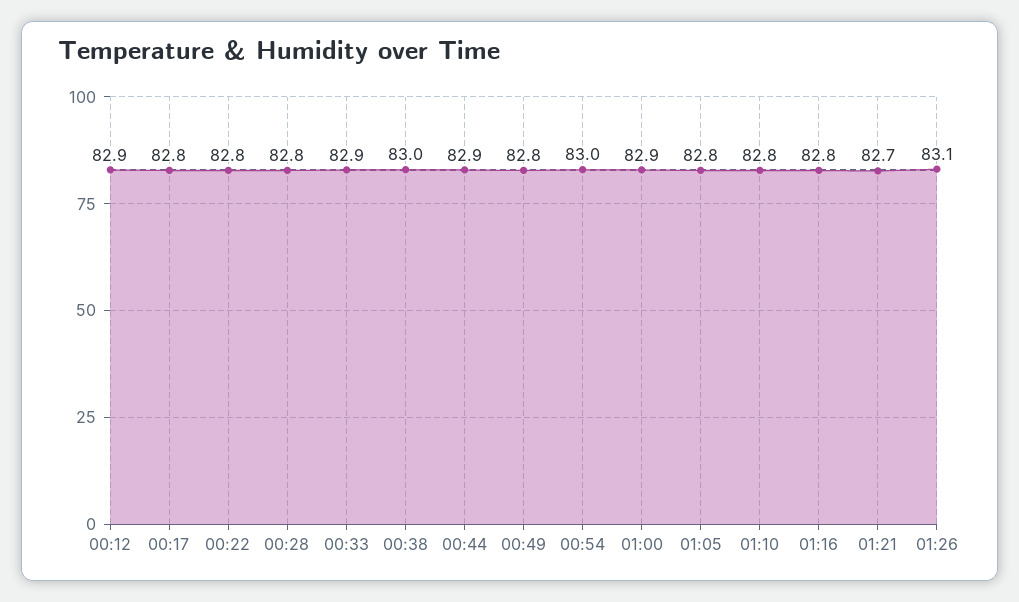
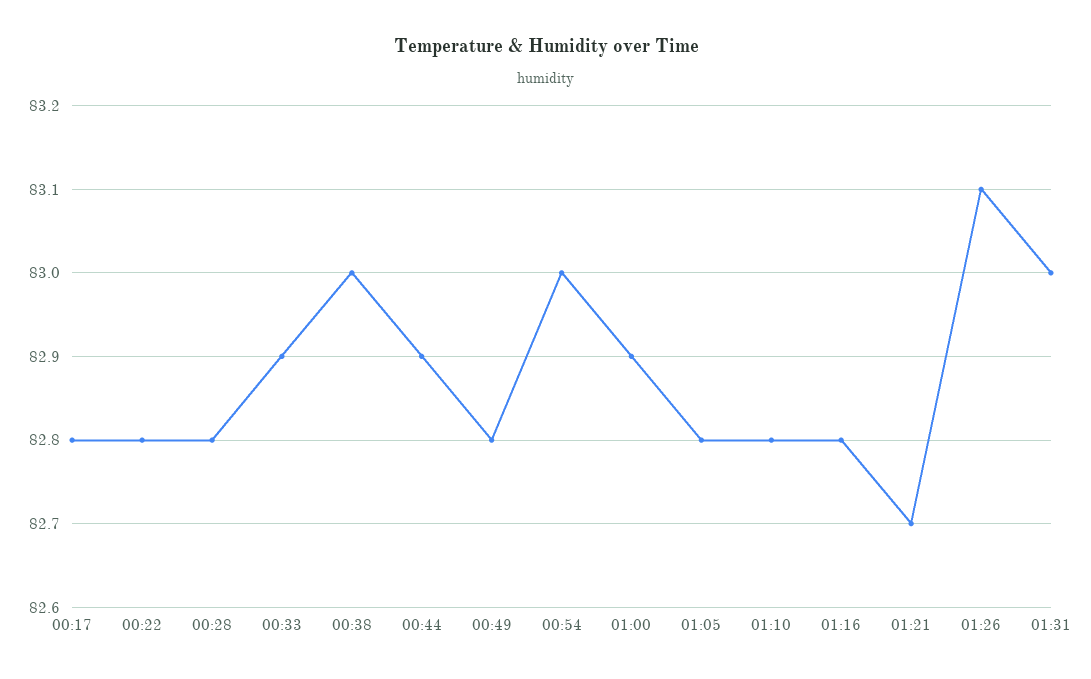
00:12: 82.9 -> none
01:31: none -> 83

